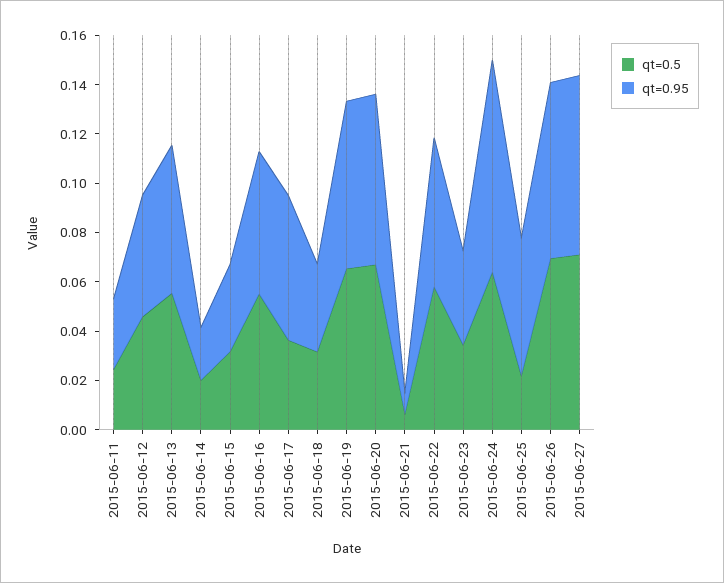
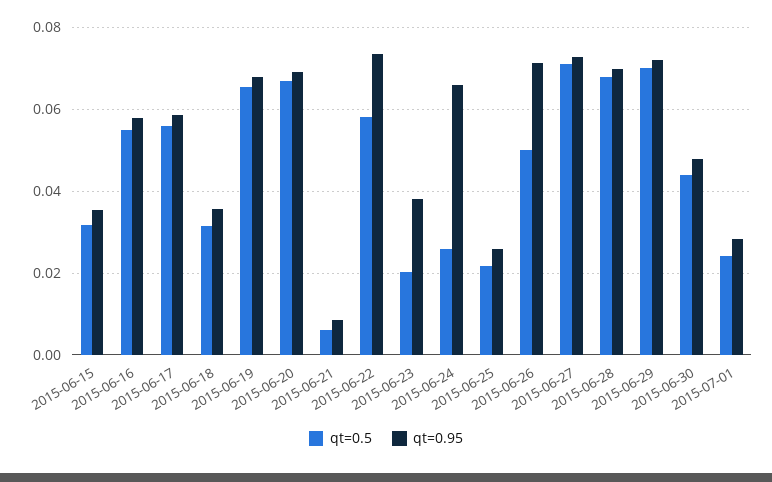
qt=0.5, 2015-06-11: 0.025 -> none
qt=0.95, 2015-06-11: 0.03 -> none
qt=0.5, 2015-06-12: 0.045 -> none
qt=0.95, 2015-06-12: 0.05 -> none
qt=0.5, 2015-06-13: 0.055 -> none
qt=0.95, 2015-06-13: 0.06 -> none
qt=0.5, 2015-06-14: 0.02 -> none
qt=0.95, 2015-06-14: 0.02 -> none
qt=0.5, 2015-06-17: 0.035 -> 0.056
qt=0.95, 2015-06-22: 0.06 -> 0.074
qt=0.5, 2015-06-23: 0.035 -> 0.02
qt=0.5, 2015-06-24: 0.065 -> 0.026
qt=0.95, 2015-06-24: 0.085 -> 0.066
qt=0.95, 2015-06-25: 0.055 -> 0.026
qt=0.5, 2015-06-26: 0.07 -> 0.05
qt=0.5, 2015-06-28: none -> 0.068
qt=0.95, 2015-06-28: none -> 0.07
qt=0.5, 2015-06-29: none -> 0.07
qt=0.95, 2015-06-29: none -> 0.072
qt=0.5, 2015-06-30: none -> 0.044
qt=0.95, 2015-06-30: none -> 0.048
qt=0.5, 2015-07-01: none -> 0.024
qt=0.95, 2015-07-01: none -> 0.028

